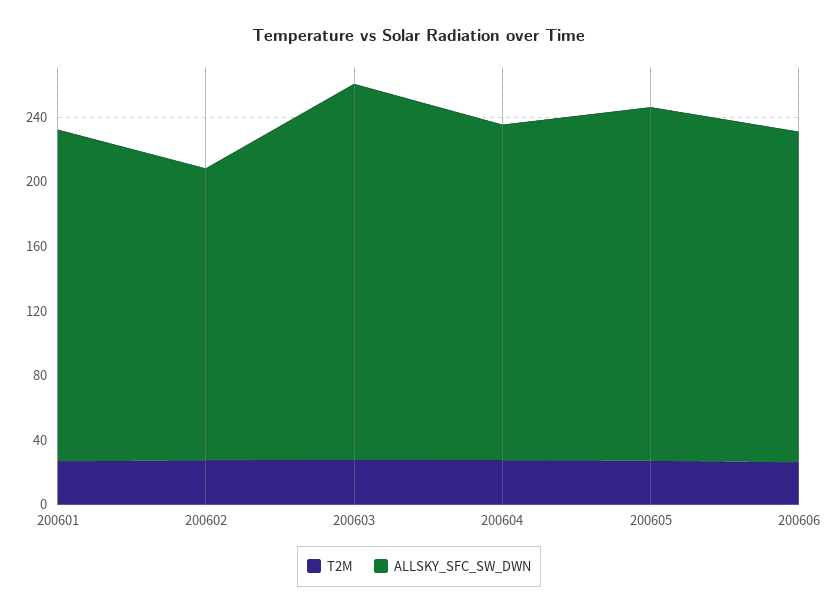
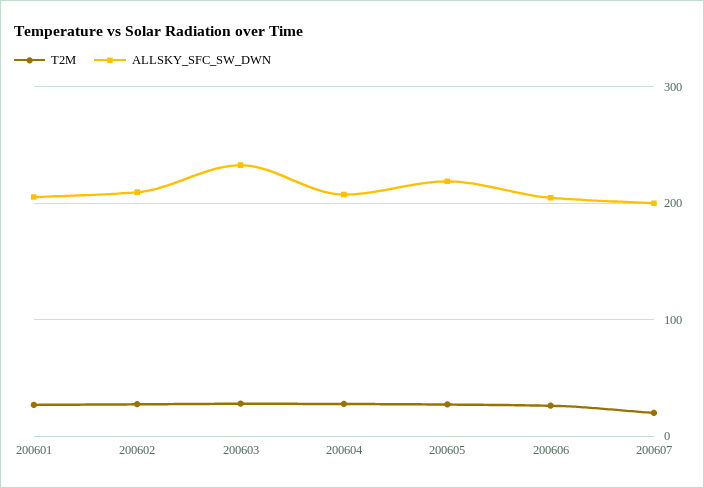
ALLSKY_SFC_SW_DWN, 200602: 180 -> 210
T2M, 200607: none -> 20
ALLSKY_SFC_SW_DWN, 200607: none -> 200

